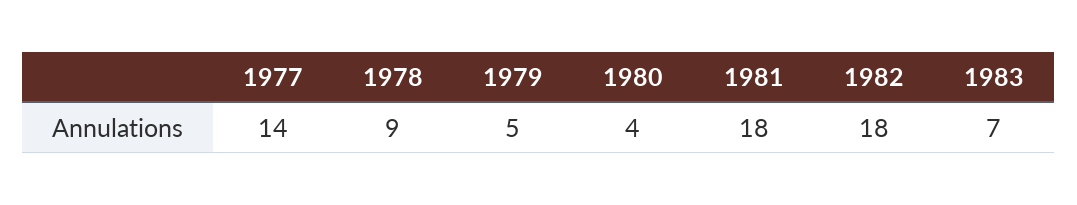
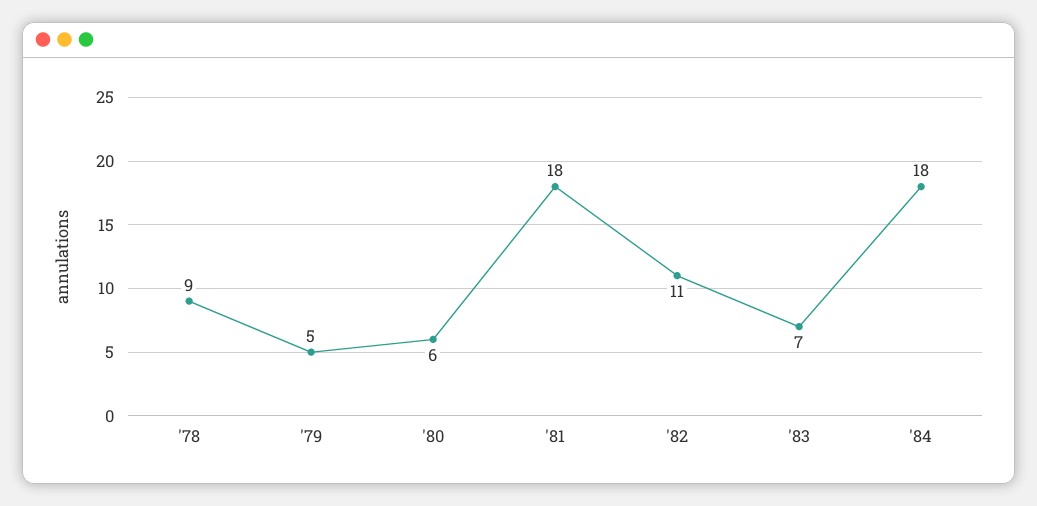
1977: 14 -> none
1980: 4 -> 6
1982: 18 -> 11
'84: none -> 18

